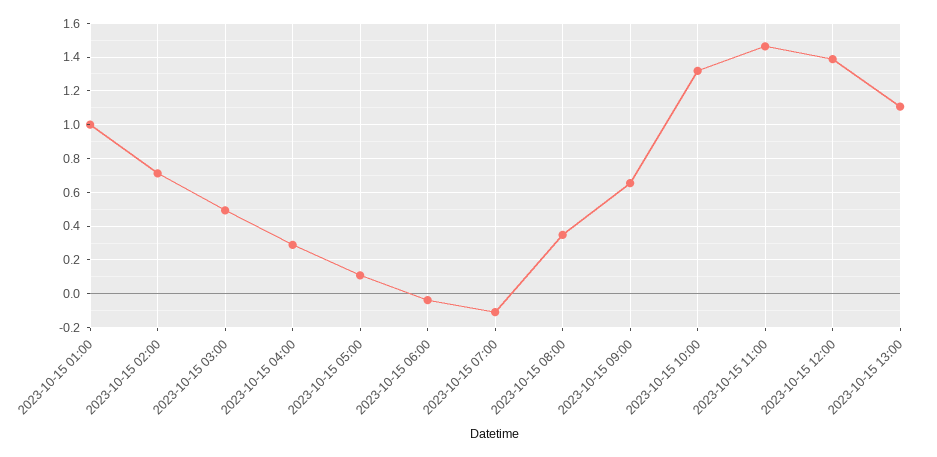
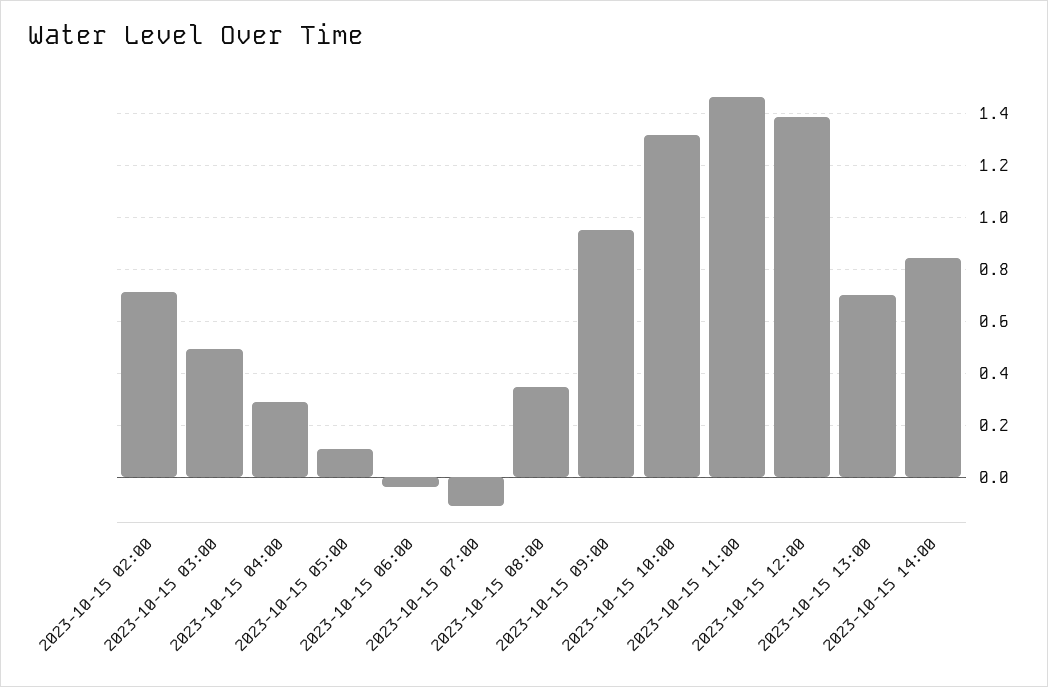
2023-10-15 01:00: 1 -> none
2023-10-15 09:00: 0.65 -> 0.95
2023-10-15 13:00: 1.1 -> 0.7
2023-10-15 14:00: none -> 0.85

